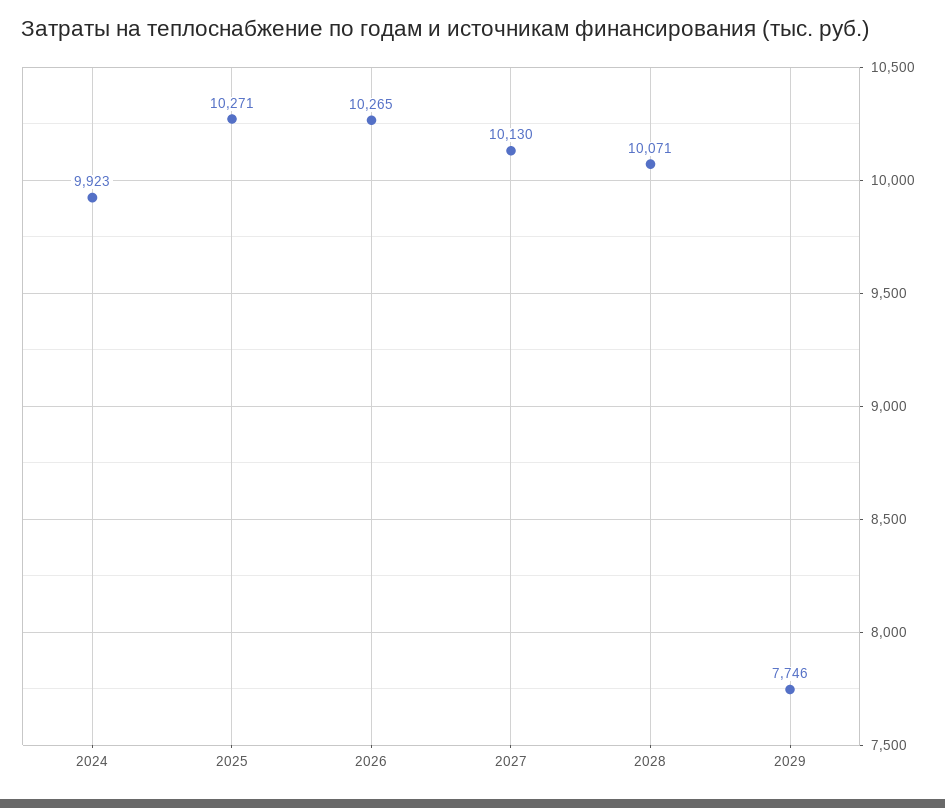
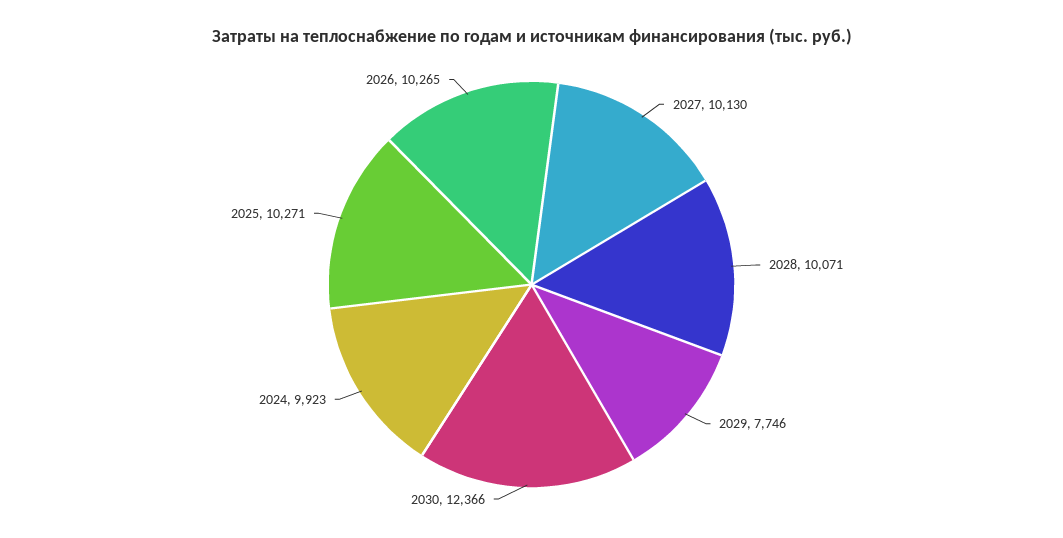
2030: none -> 12366

